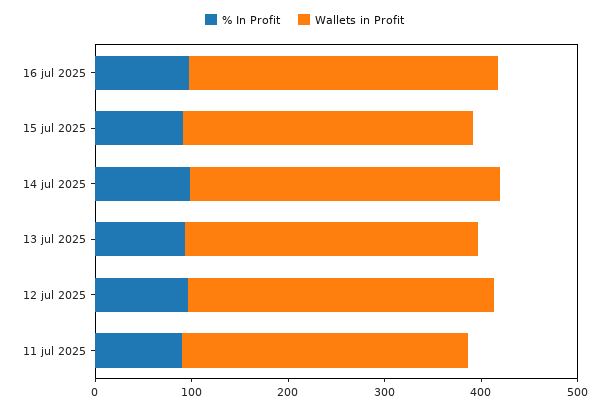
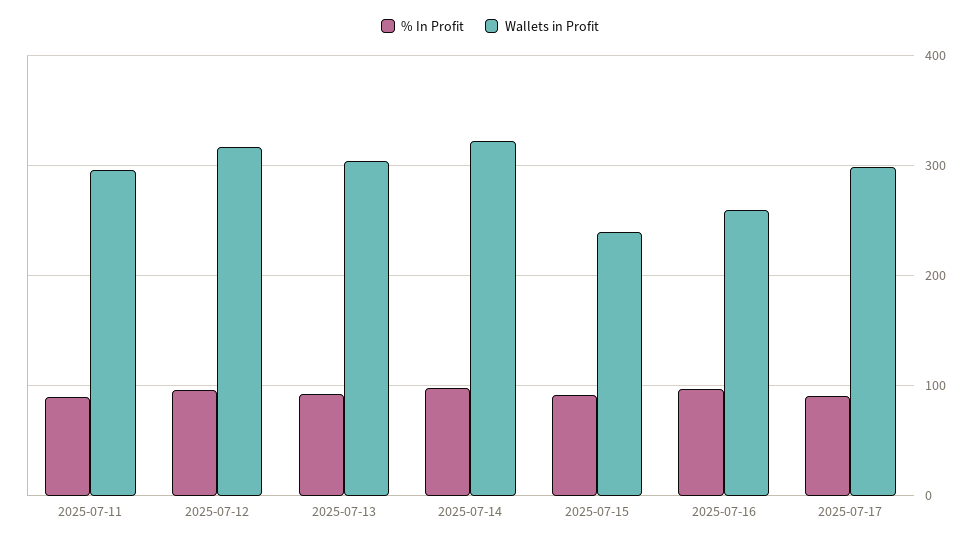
Wallets in Profit, 16 jul 2025: 320 -> 260
Wallets in Profit, 15 jul 2025: 300 -> 240
% In Profit, 2025-07-17: none -> 90
Wallets in Profit, 2025-07-17: none -> 300

